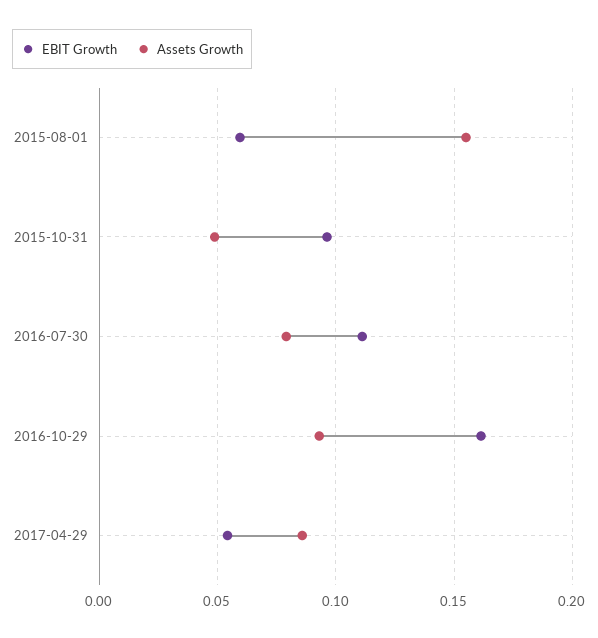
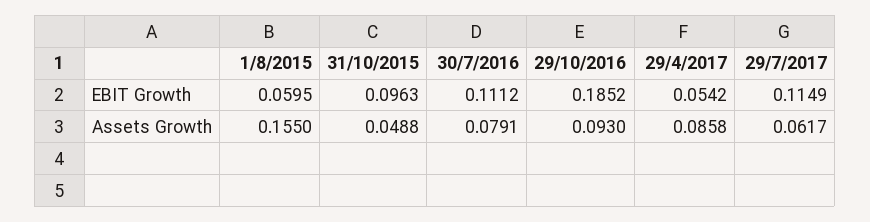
EBIT Growth, 2016-10-29: 0.16 -> 0.1852
EBIT Growth, 29/7/2017: none -> 0.1149
Assets Growth, 29/7/2017: none -> 0.0617

